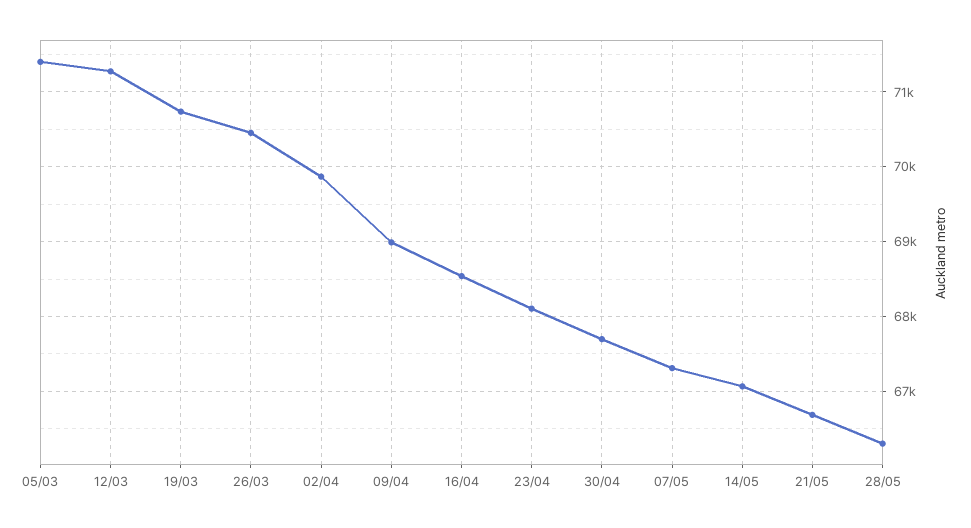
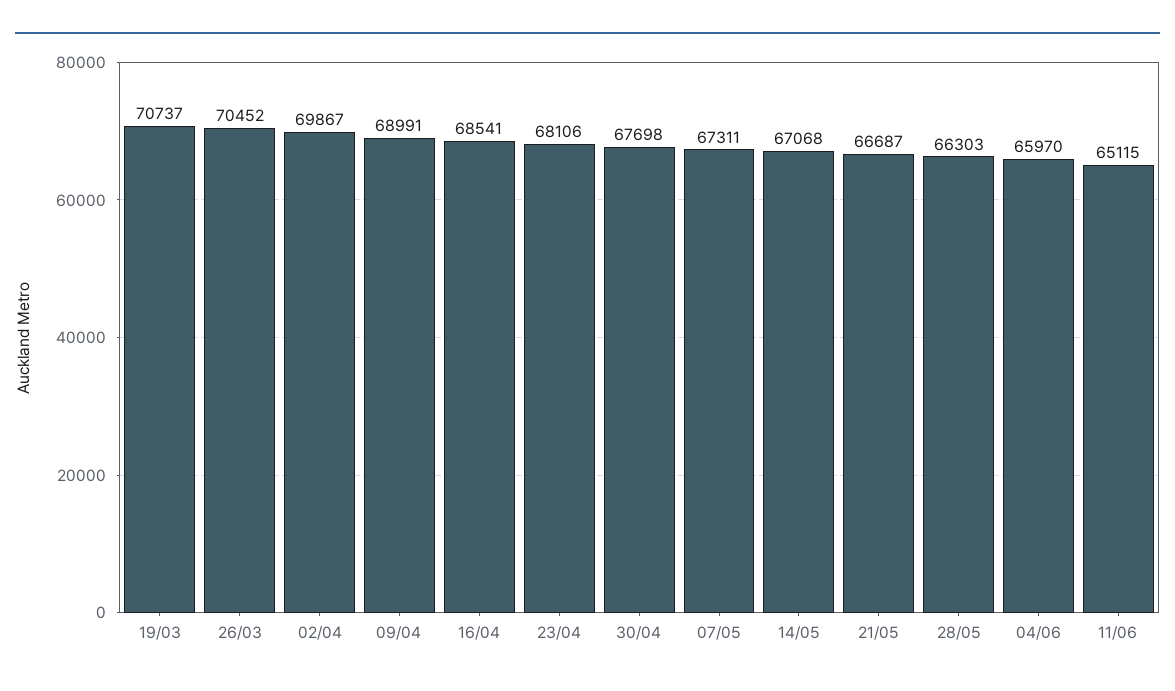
05/03: 71400 -> none
12/03: 71300 -> none
04/06: none -> 65970
11/06: none -> 65115

